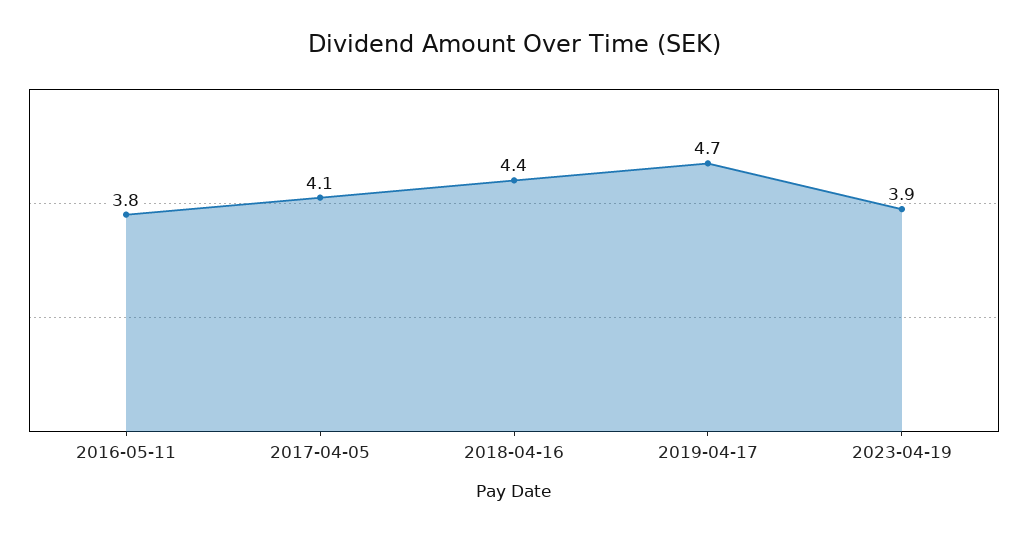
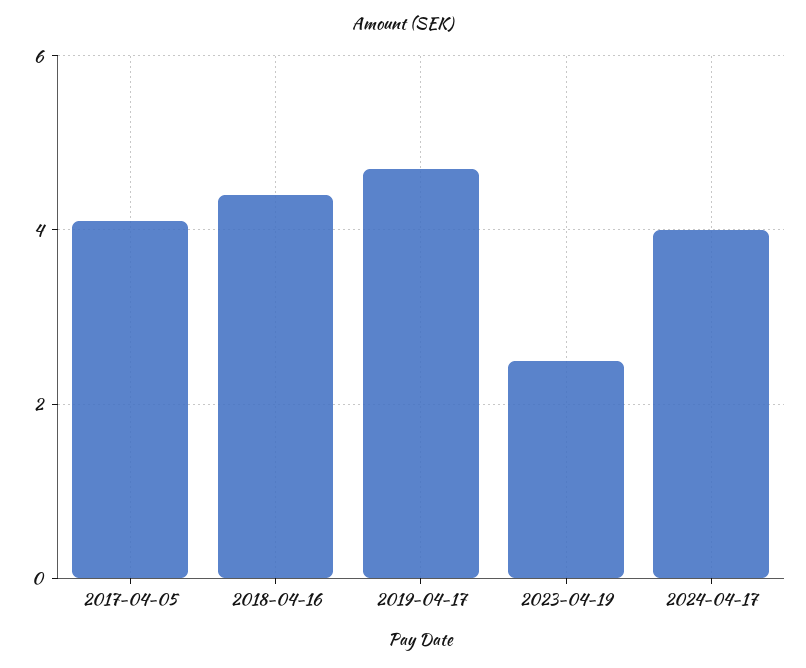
2016-05-11: 3.8 -> none
2023-04-19: 3.9 -> 2.5
2024-04-17: none -> 4

